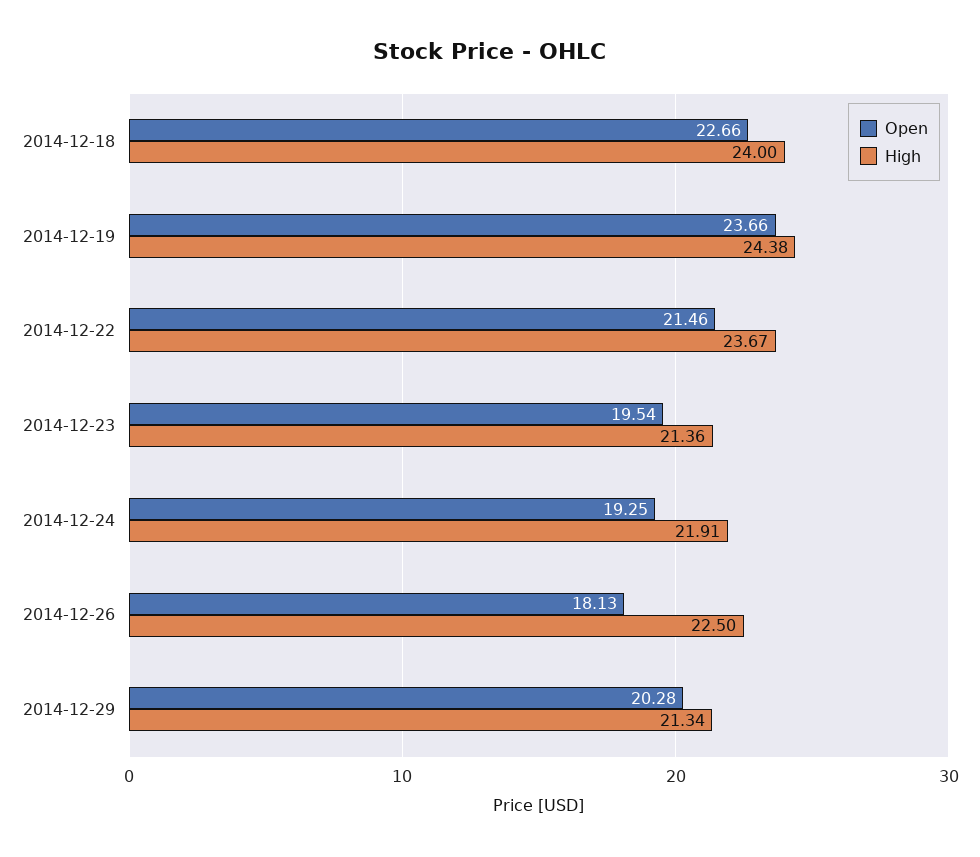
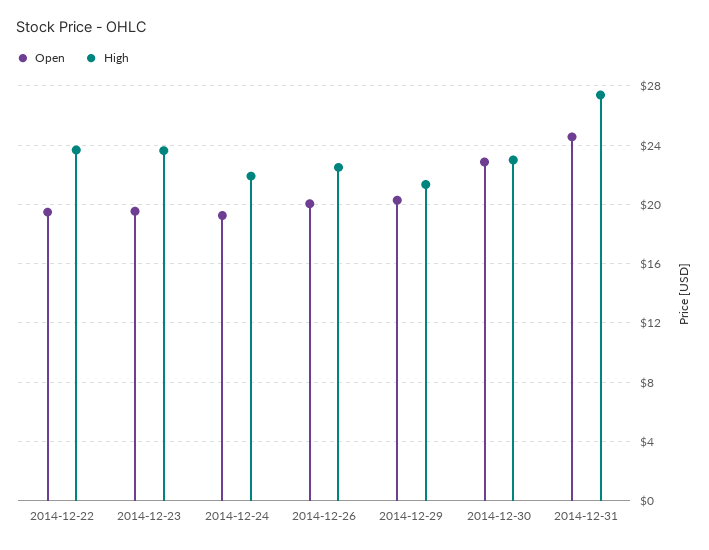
Open, 2014-12-18: 22.66 -> none
High, 2014-12-18: 24 -> none
Open, 2014-12-19: 23.66 -> none
High, 2014-12-19: 24.38 -> none
Open, 2014-12-22: 21.46 -> 19.5
High, 2014-12-23: 21.36 -> 23.5
Open, 2014-12-26: 18.13 -> 20
Open, 2014-12-30: none -> 23
High, 2014-12-30: none -> 23
Open, 2014-12-31: none -> 24.5
High, 2014-12-31: none -> 27.5

